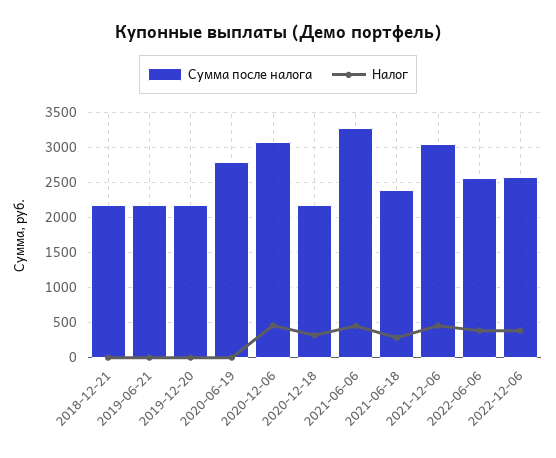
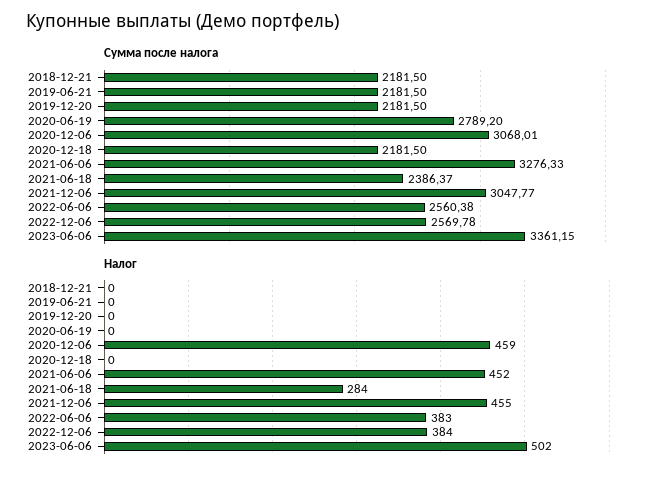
Налог, 2020-12-18: 300 -> 0
Сумма после налога, 2023-06-06: none -> 3361.15
Налог, 2023-06-06: none -> 502

